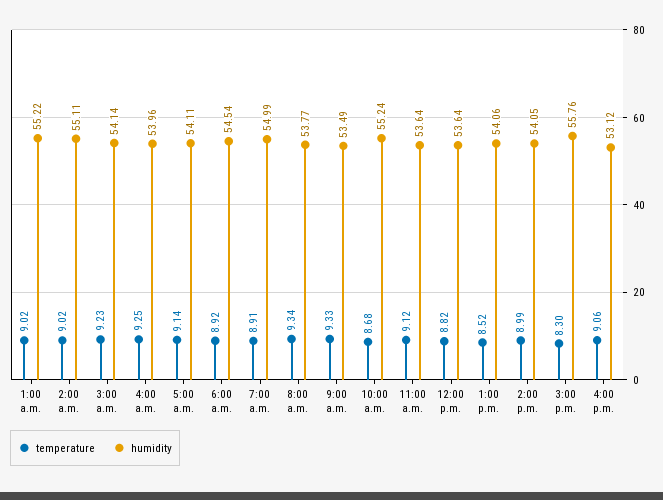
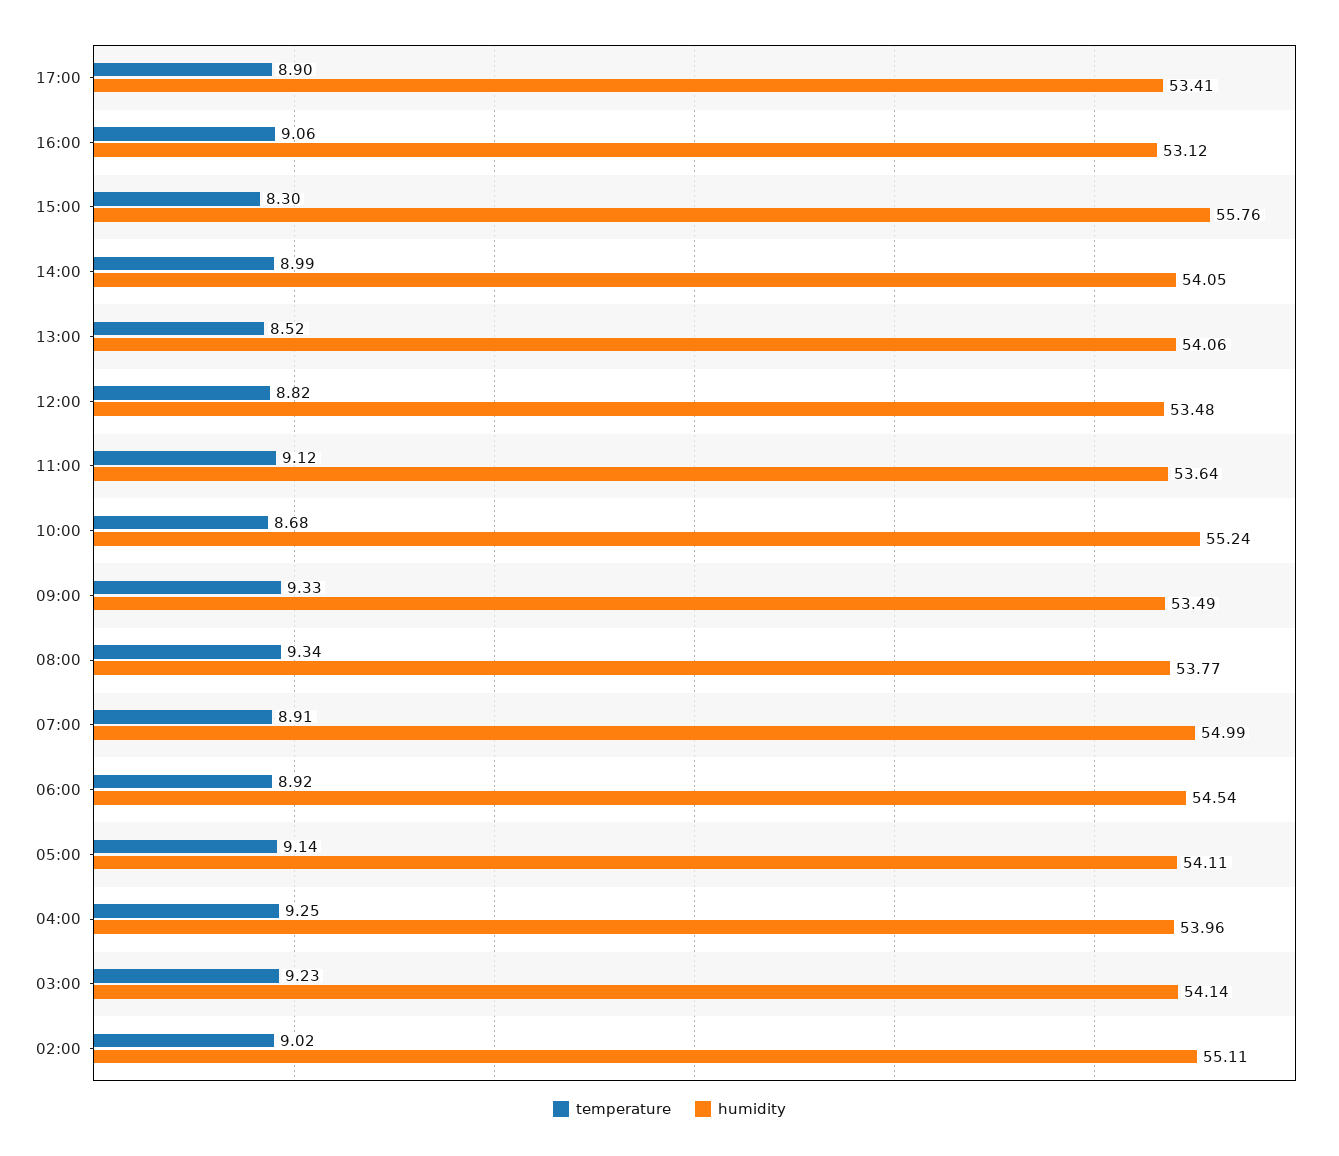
temperature, 1:00 a.m.: 9.02 -> none
humidity, 1:00 a.m.: 55.22 -> none
humidity, 12:00 p.m.: 53.64 -> 53.48
temperature, 17:00: none -> 8.9
humidity, 17:00: none -> 53.41

